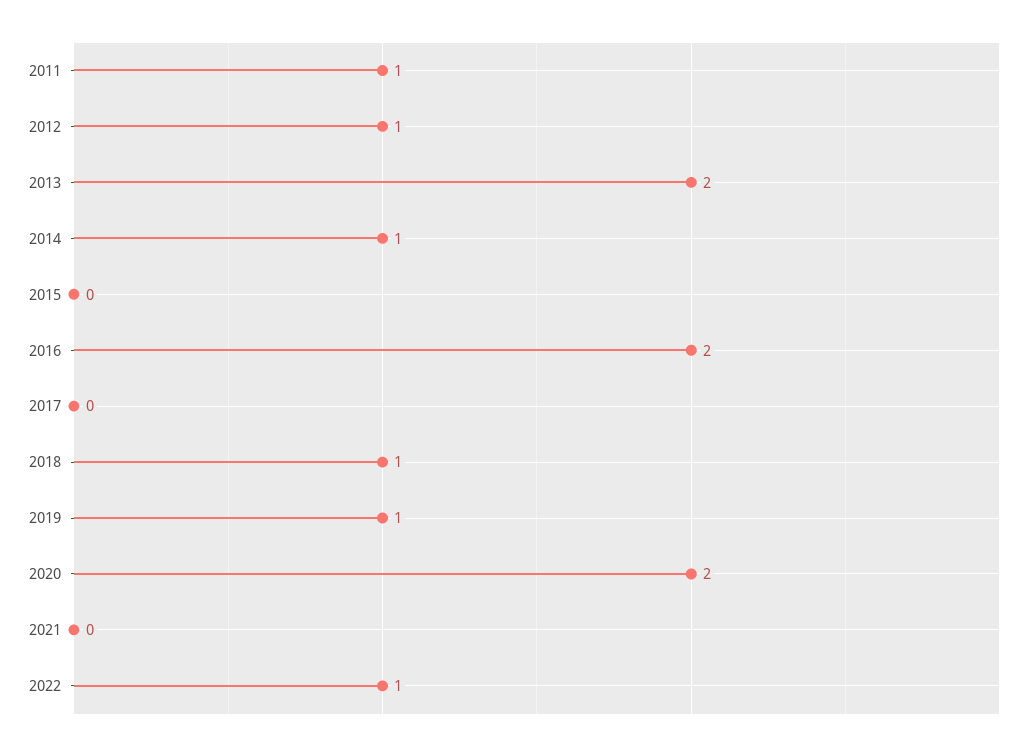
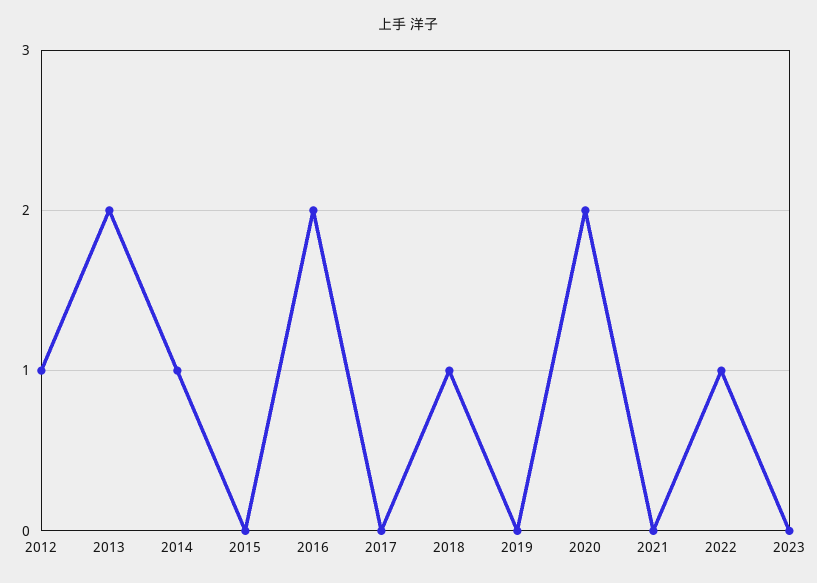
2011: 1 -> none
2019: 1 -> 0
2023: none -> 0

